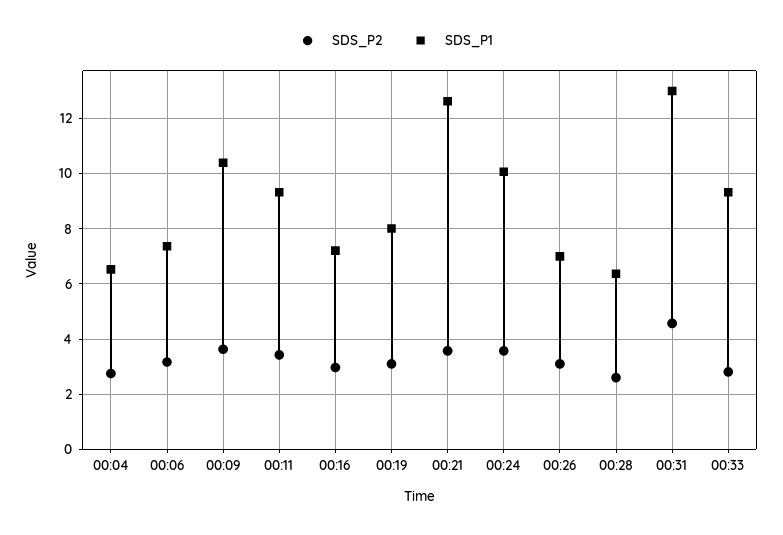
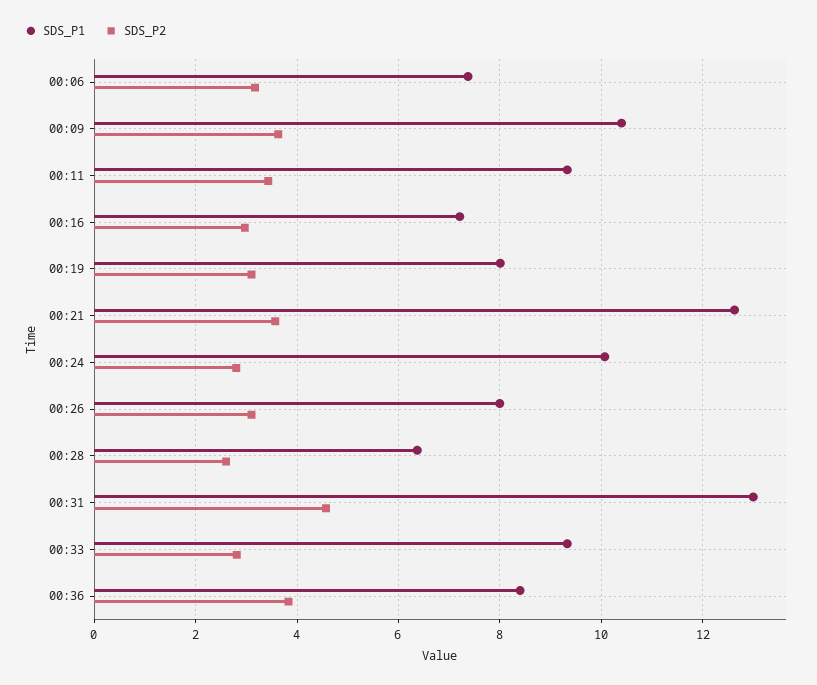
SDS_P2, 00:04: 2.75 -> none
SDS_P1, 00:04: 6.5 -> none
SDS_P2, 00:24: 3.5 -> 2.8
SDS_P1, 00:26: 7 -> 8
SDS_P1, 00:36: none -> 8.4
SDS_P2, 00:36: none -> 3.8

